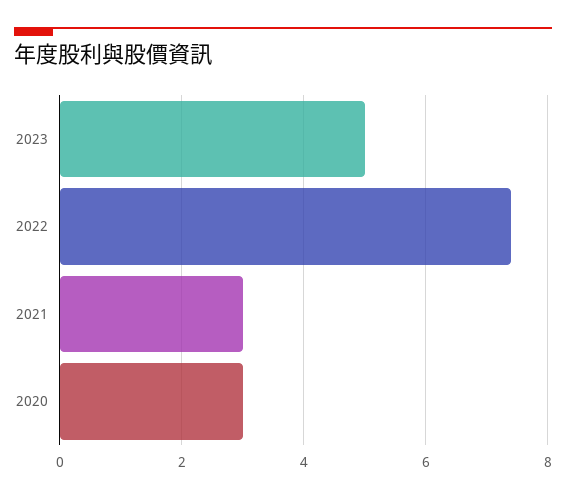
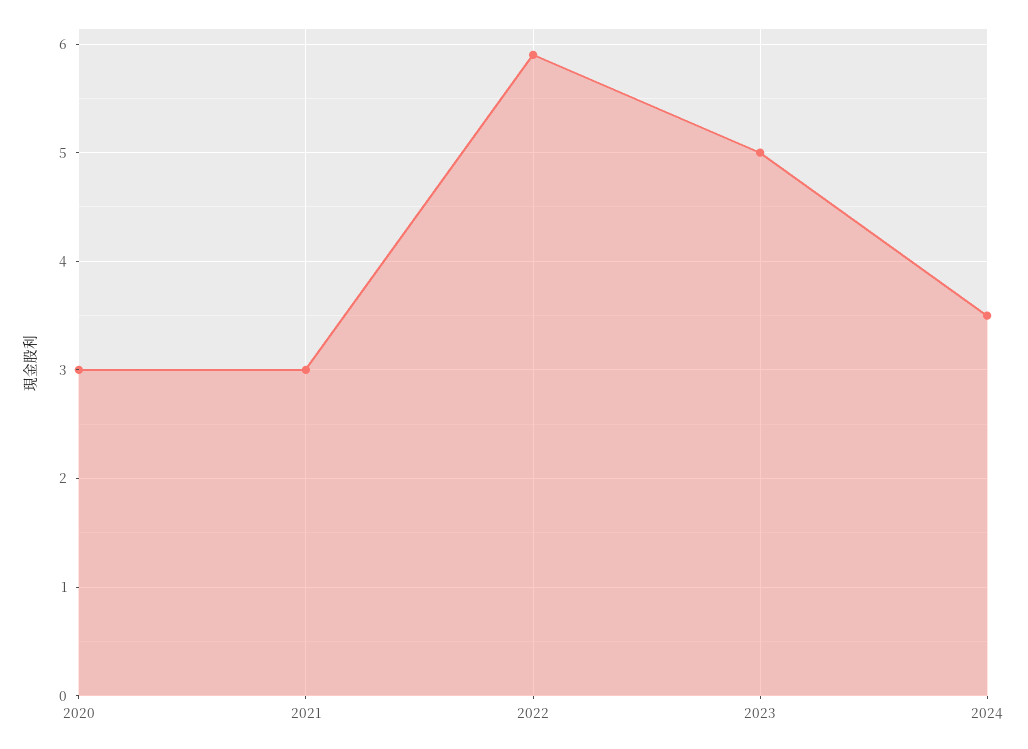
2022: 7.5 -> 5.9
2024: none -> 3.5

